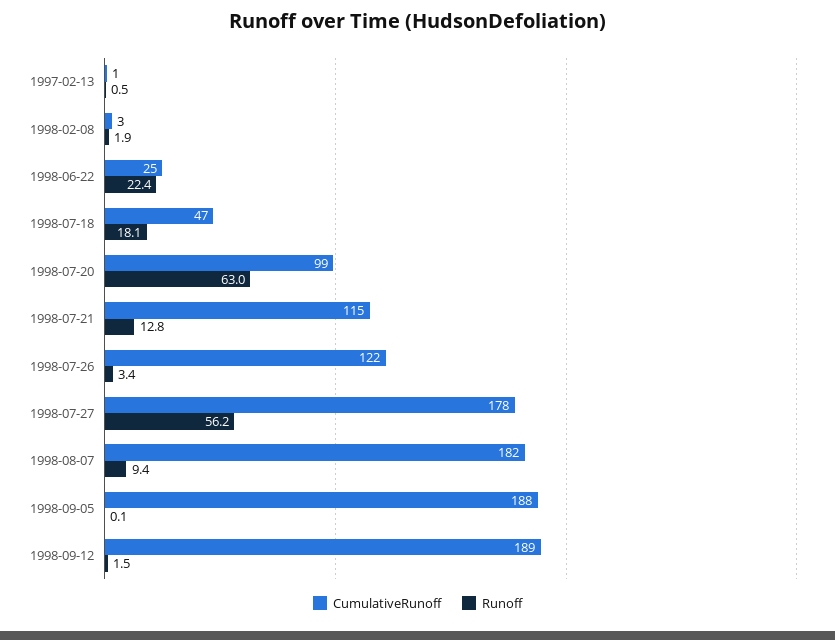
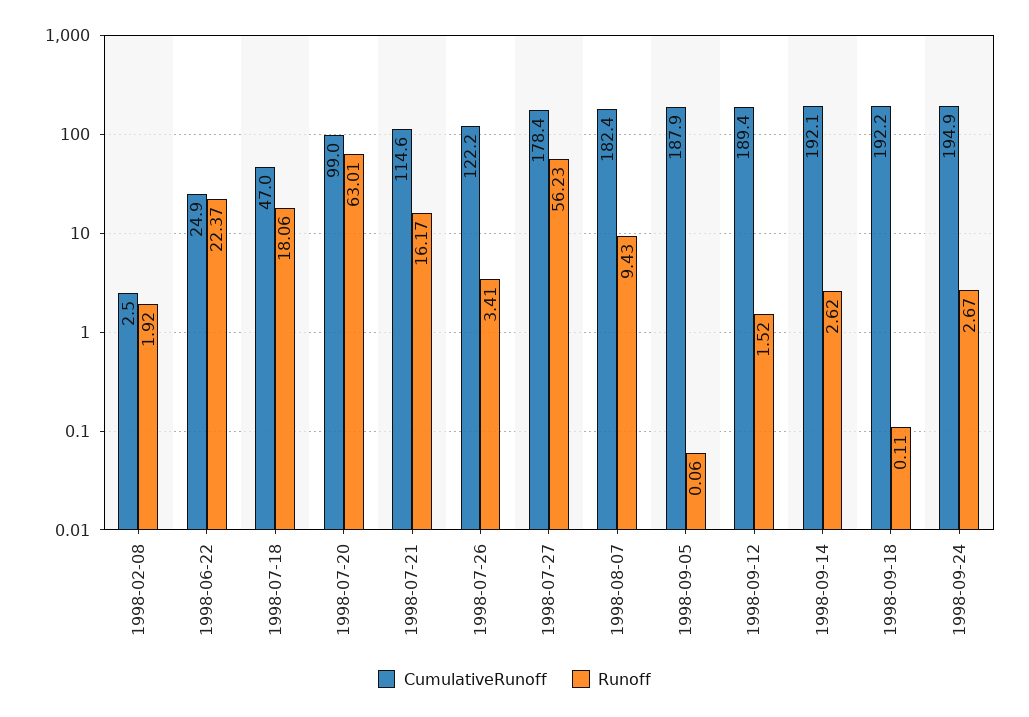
CumulativeRunoff, 1997-02-13: 1 -> none
Runoff, 1997-02-13: 0.5 -> none
Runoff, 1998-07-21: 12.8 -> 16.17
CumulativeRunoff, 1998-09-14: none -> 192.1
Runoff, 1998-09-14: none -> 2.62
CumulativeRunoff, 1998-09-18: none -> 192.2
Runoff, 1998-09-18: none -> 0.11
CumulativeRunoff, 1998-09-24: none -> 194.9
Runoff, 1998-09-24: none -> 2.67

